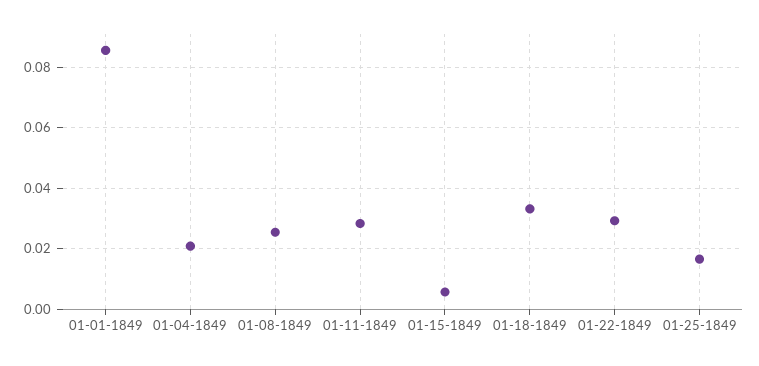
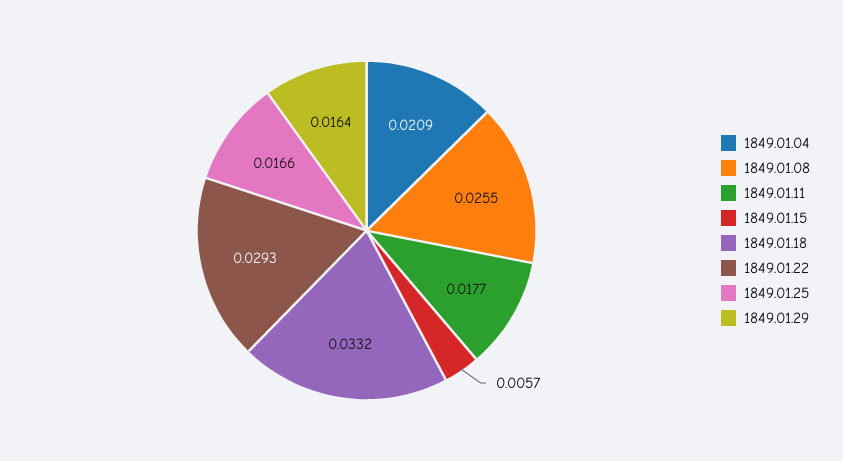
01-01-1849: 0.086 -> none
01-11-1849: 0.028 -> 0.0177
1849.01.29: none -> 0.0164

